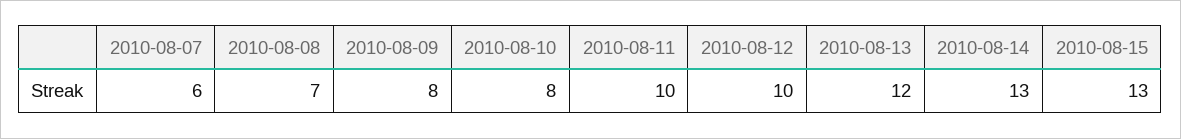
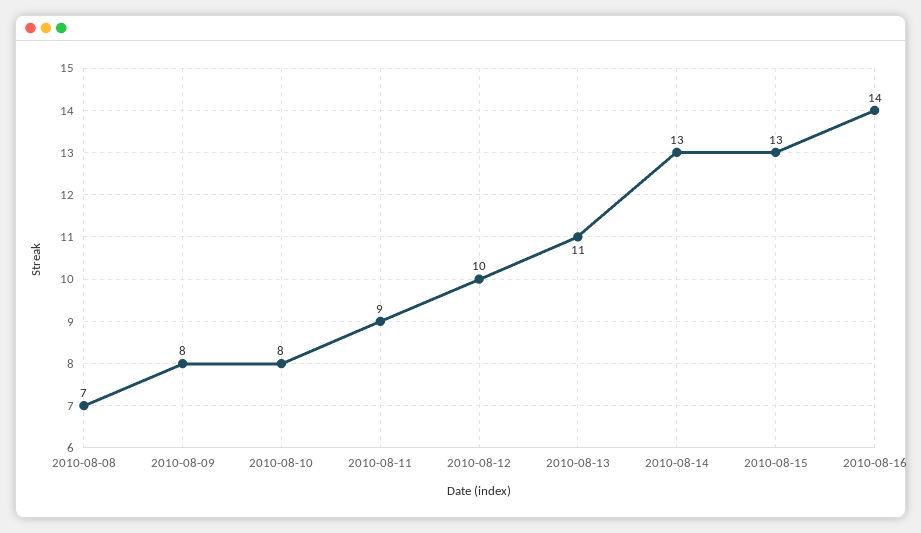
2010-08-07: 6 -> none
2010-08-11: 10 -> 9
2010-08-13: 12 -> 11
2010-08-16: none -> 14

